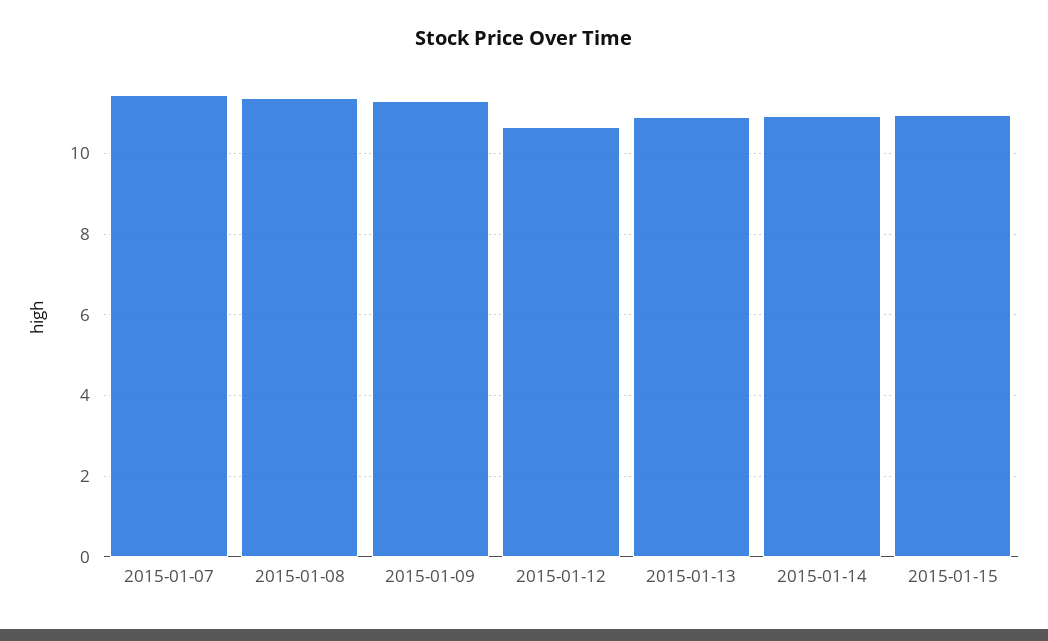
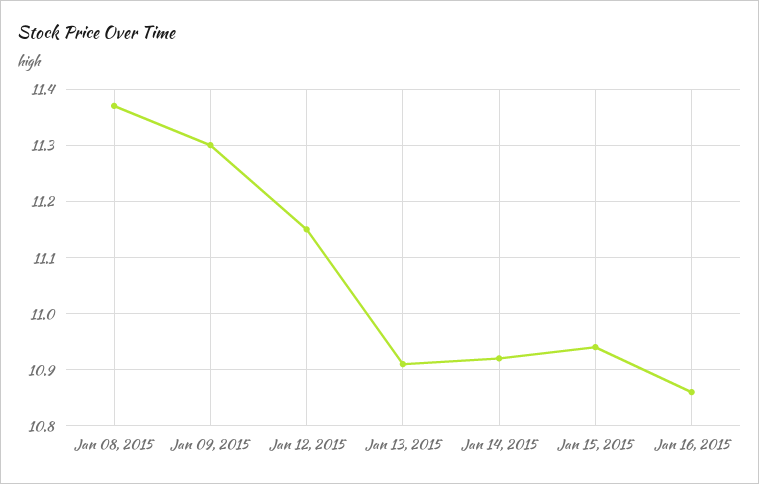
2015-01-07: 11.4 -> none
2015-01-12: 10.6 -> 11.15
Jan 16, 2015: none -> 10.85

